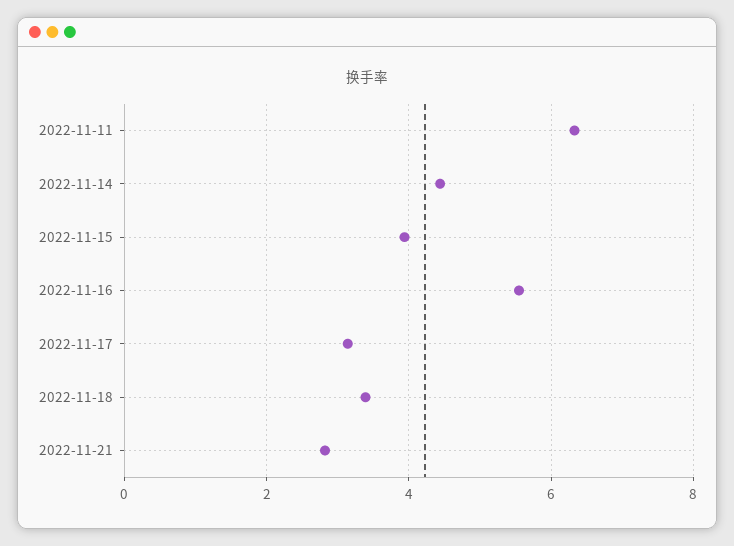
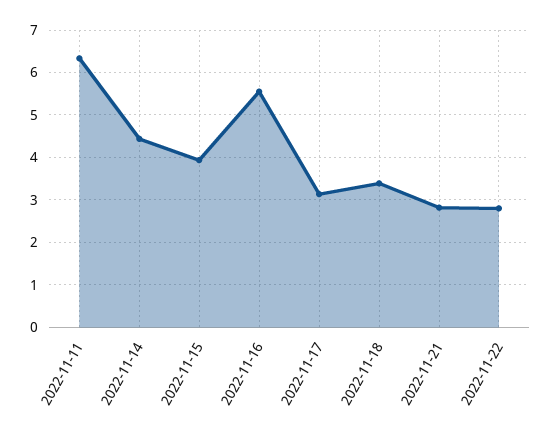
2022-11-22: none -> 2.8

